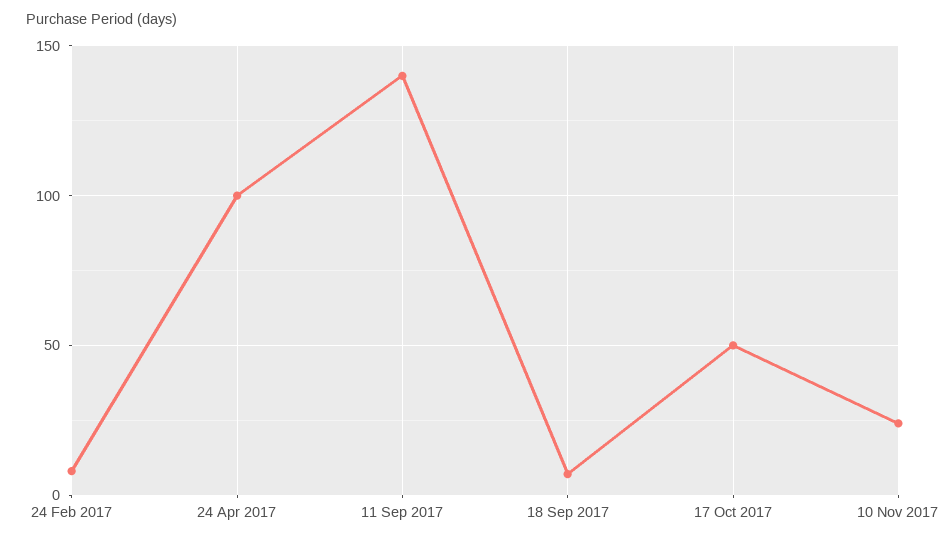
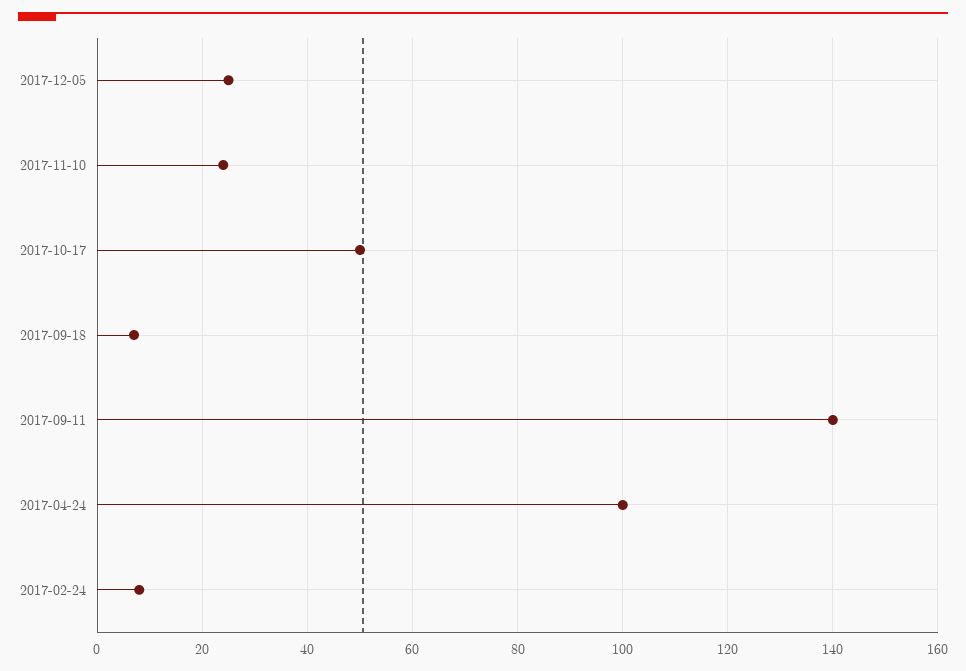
2017-12-05: none -> 25

